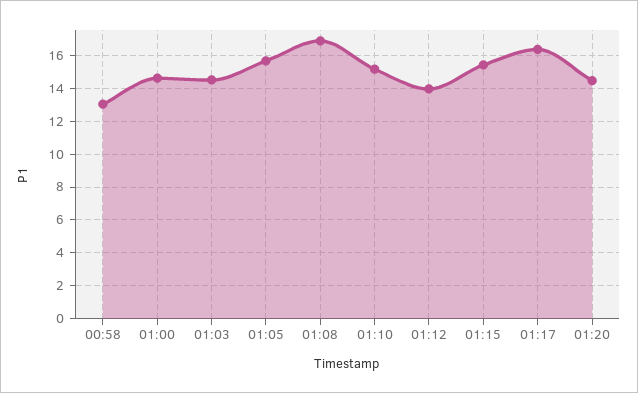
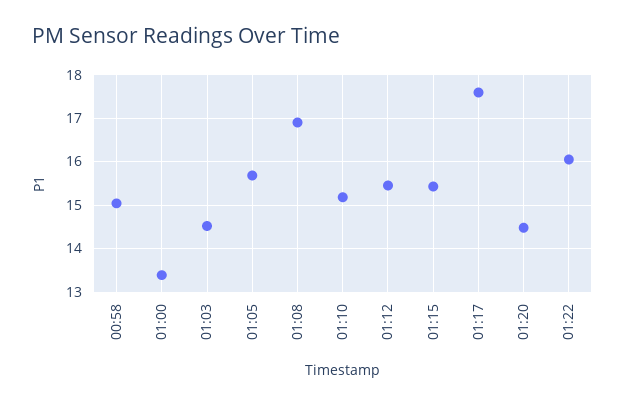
00:58: 13 -> 15
01:00: 14.5 -> 13.4
01:12: 14 -> 15.4
01:17: 16.5 -> 17.6
01:22: none -> 16

